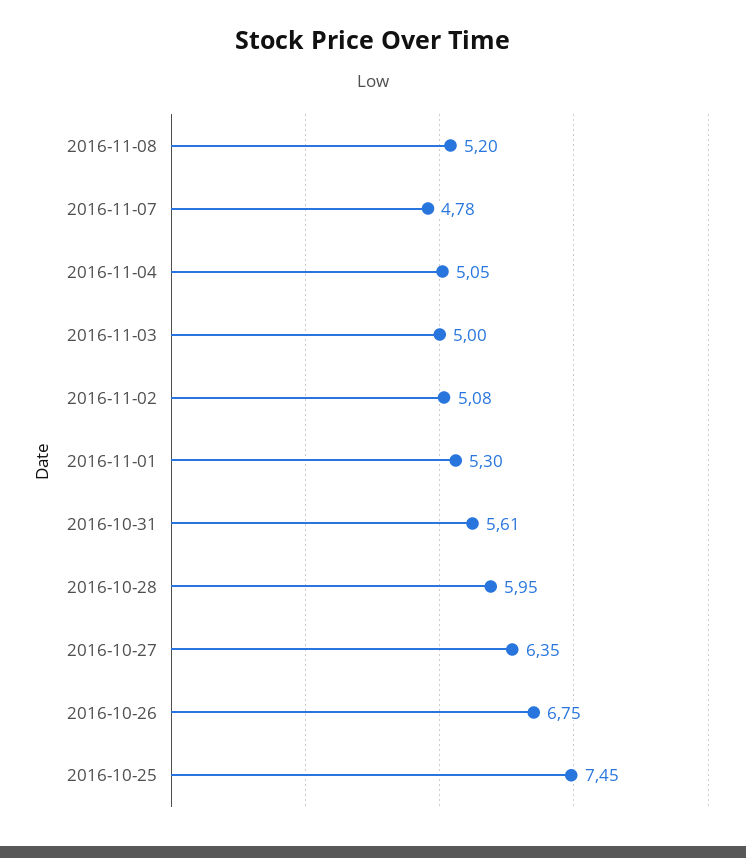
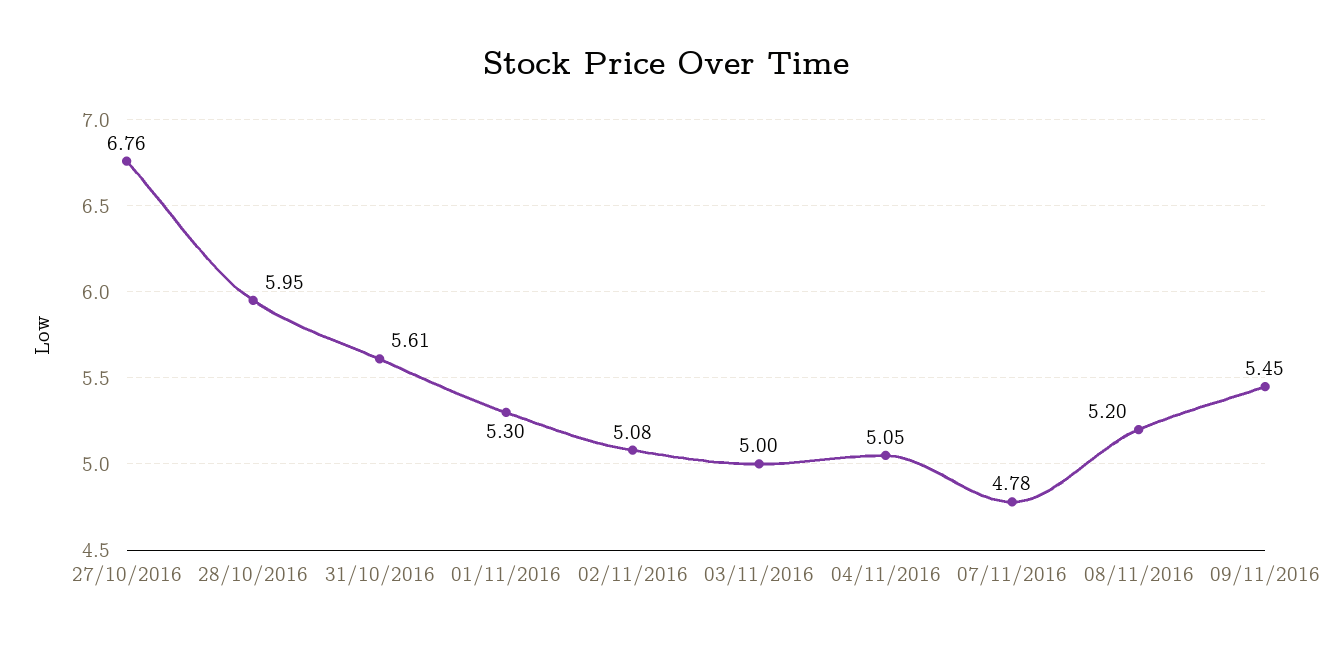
2016-10-27: 6.35 -> 6.76
2016-10-26: 6.75 -> none
2016-10-25: 7.45 -> none
09/11/2016: none -> 5.45

